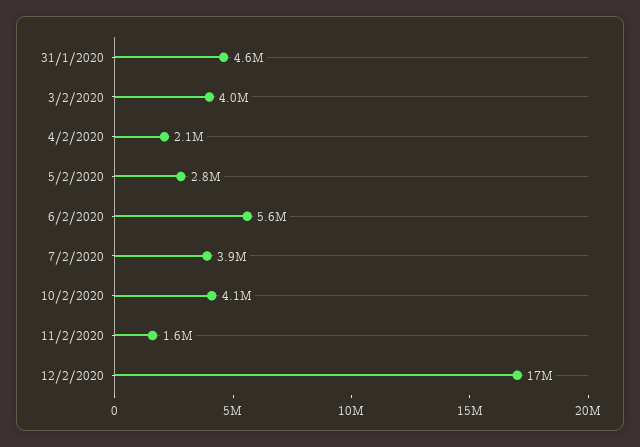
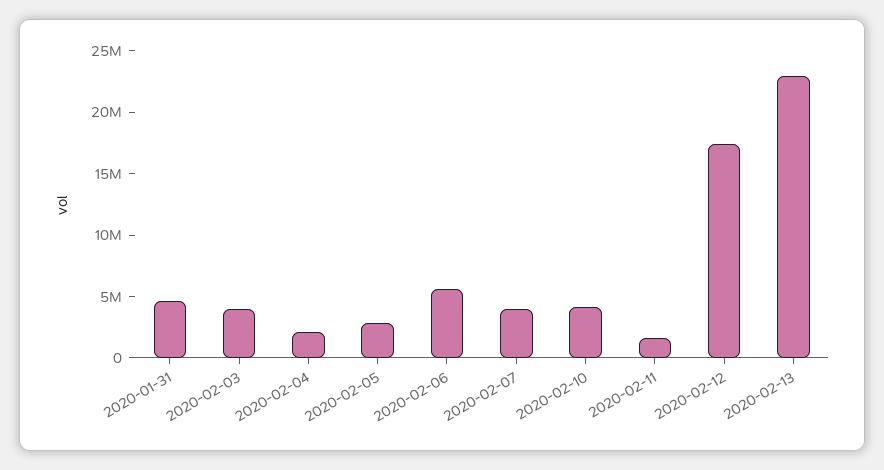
2020-02-13: none -> 23000000

